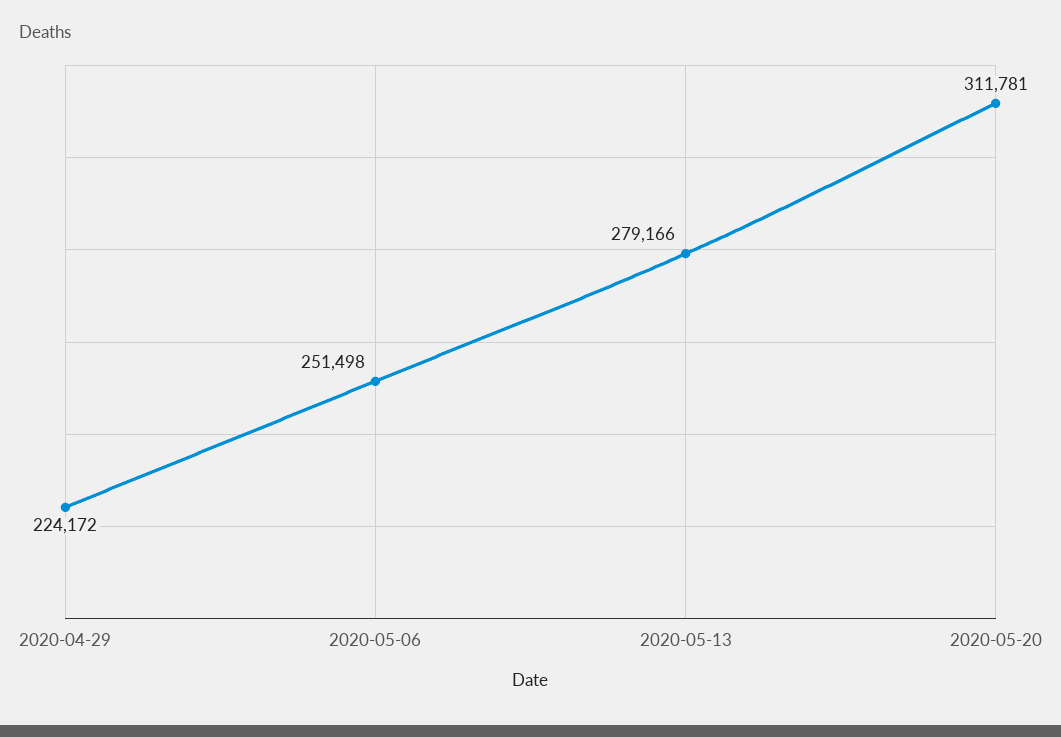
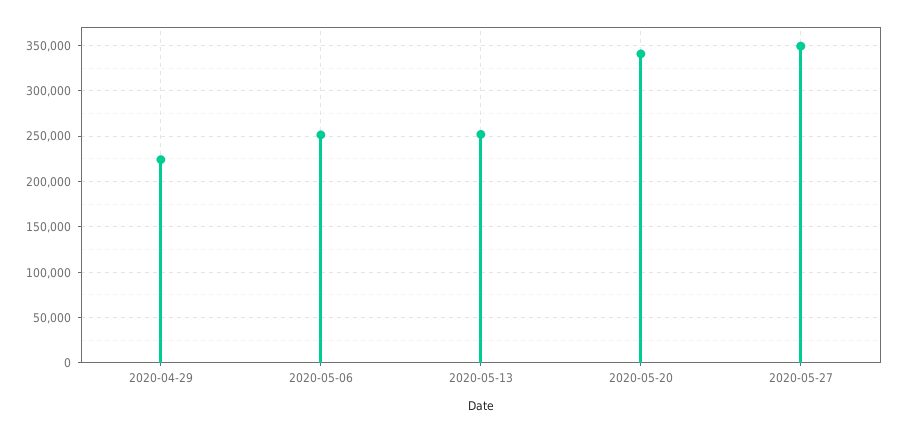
2020-05-13: 279166 -> 250000
2020-05-20: 311781 -> 340000
2020-05-27: none -> 350000

